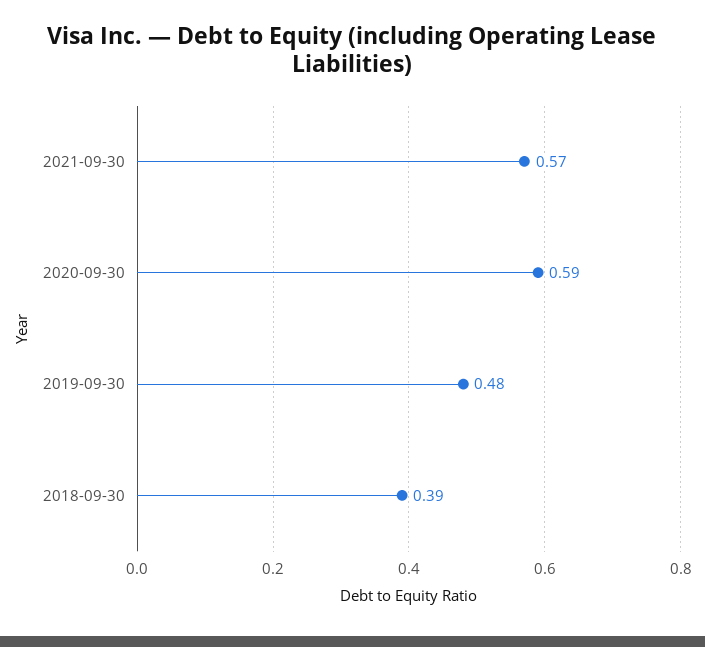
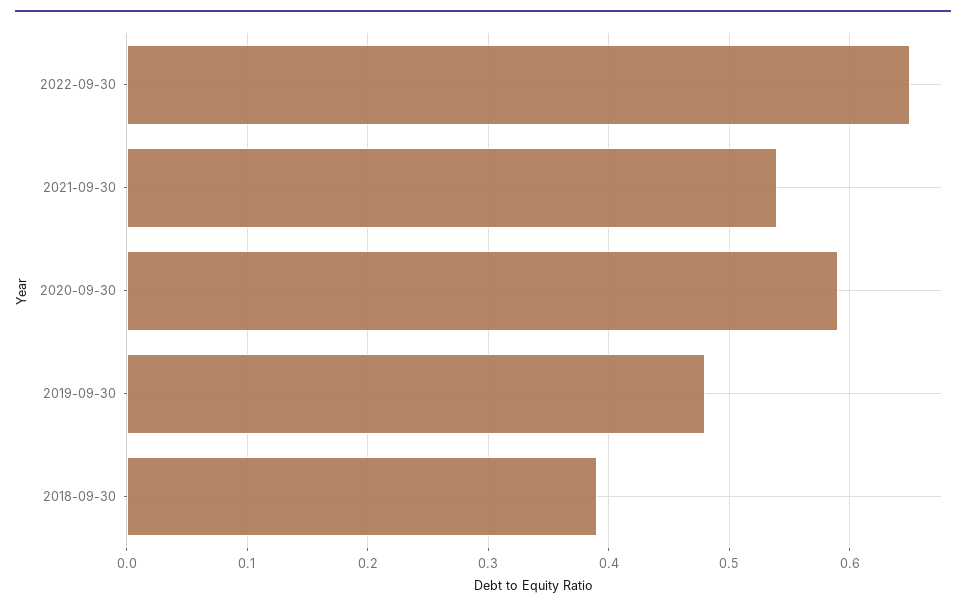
2021-09-30: 0.57 -> 0.54
2022-09-30: none -> 0.65

